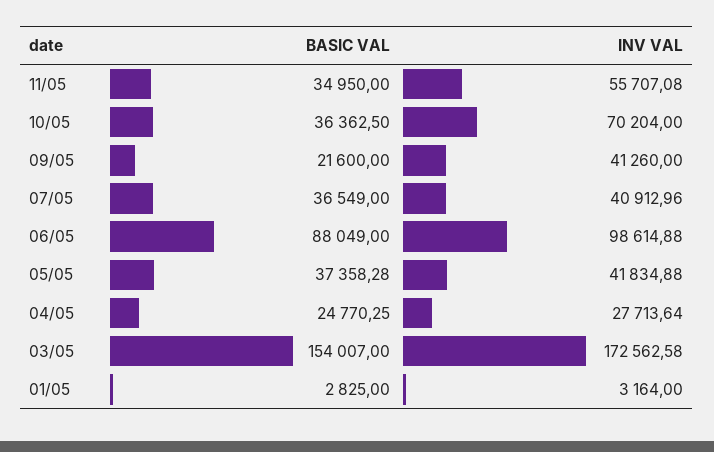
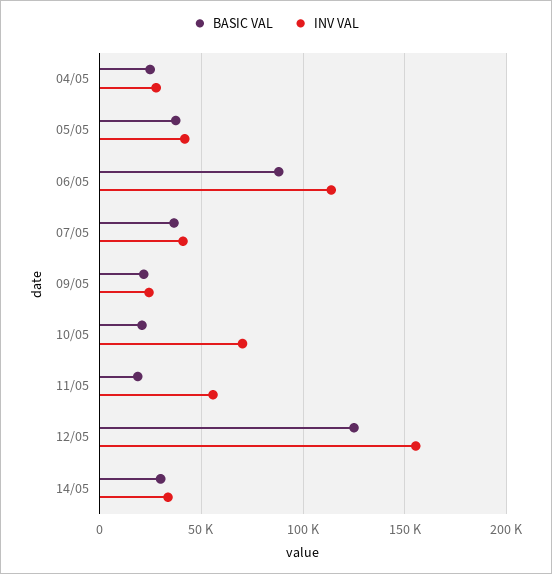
BASIC VAL, 11/05: 34950 -> 20000
BASIC VAL, 10/05: 36362.5 -> 20000
INV VAL, 09/05: 41260 -> 25000
INV VAL, 06/05: 98614.88 -> 115000
BASIC VAL, 03/05: 154007 -> none
INV VAL, 03/05: 172562.58 -> none
BASIC VAL, 01/05: 2825 -> none
INV VAL, 01/05: 3164 -> none
BASIC VAL, 12/05: none -> 125000
INV VAL, 12/05: none -> 155000
BASIC VAL, 14/05: none -> 30000
INV VAL, 14/05: none -> 35000

